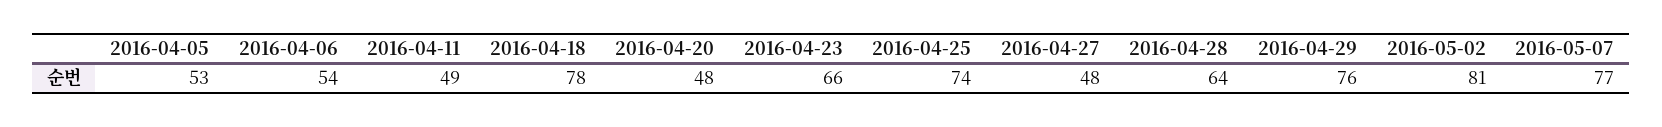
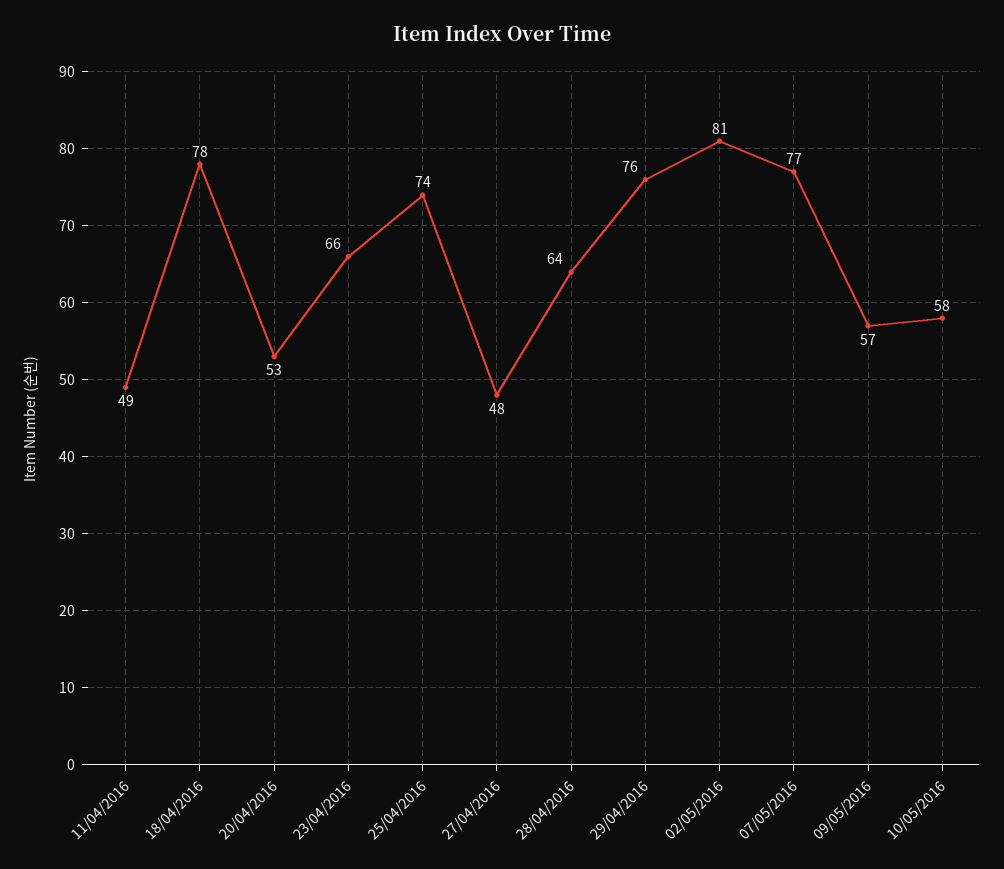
2016-04-05: 53 -> none
2016-04-06: 54 -> none
2016-04-20: 48 -> 53
09/05/2016: none -> 57
10/05/2016: none -> 58

